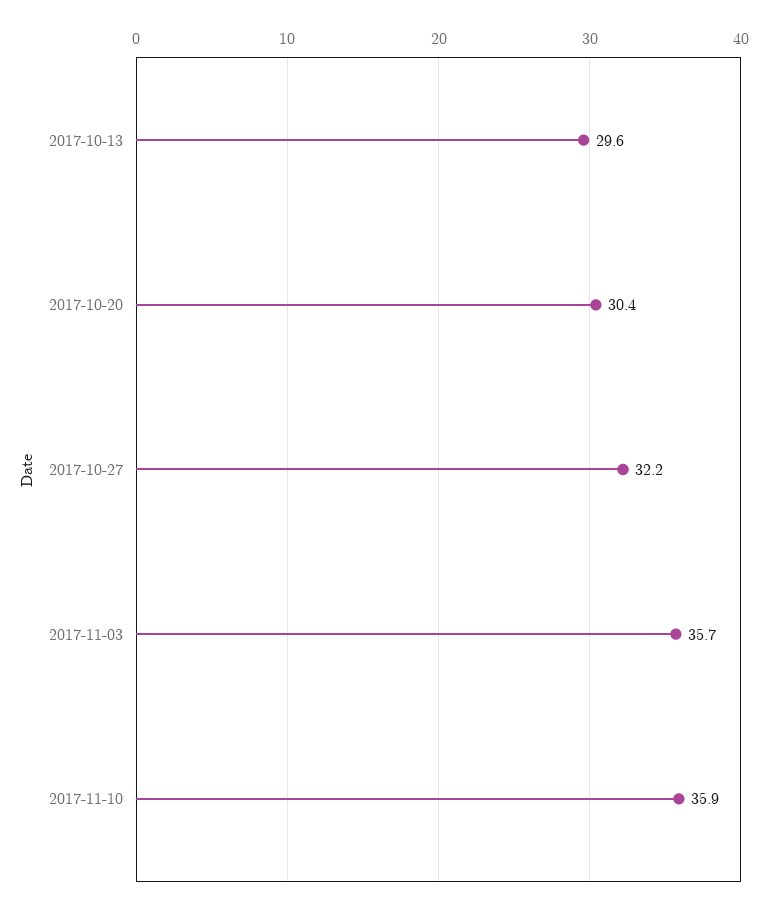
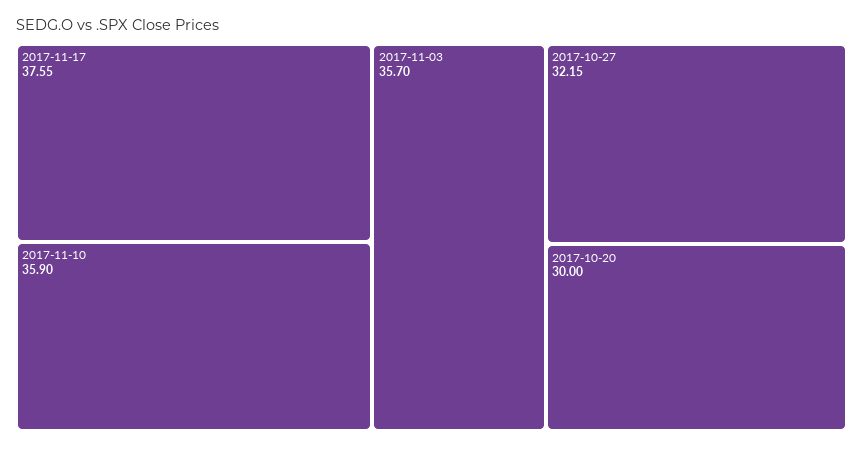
2017-10-13: 29.6 -> none
2017-10-20: 30.4 -> 30
2017-11-17: none -> 37.55

